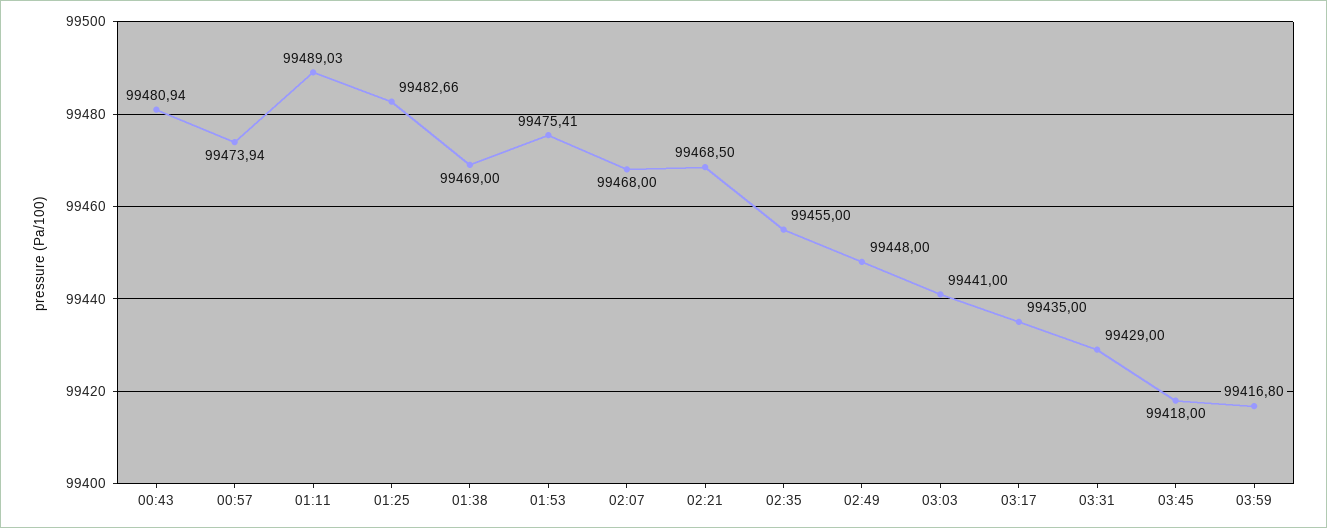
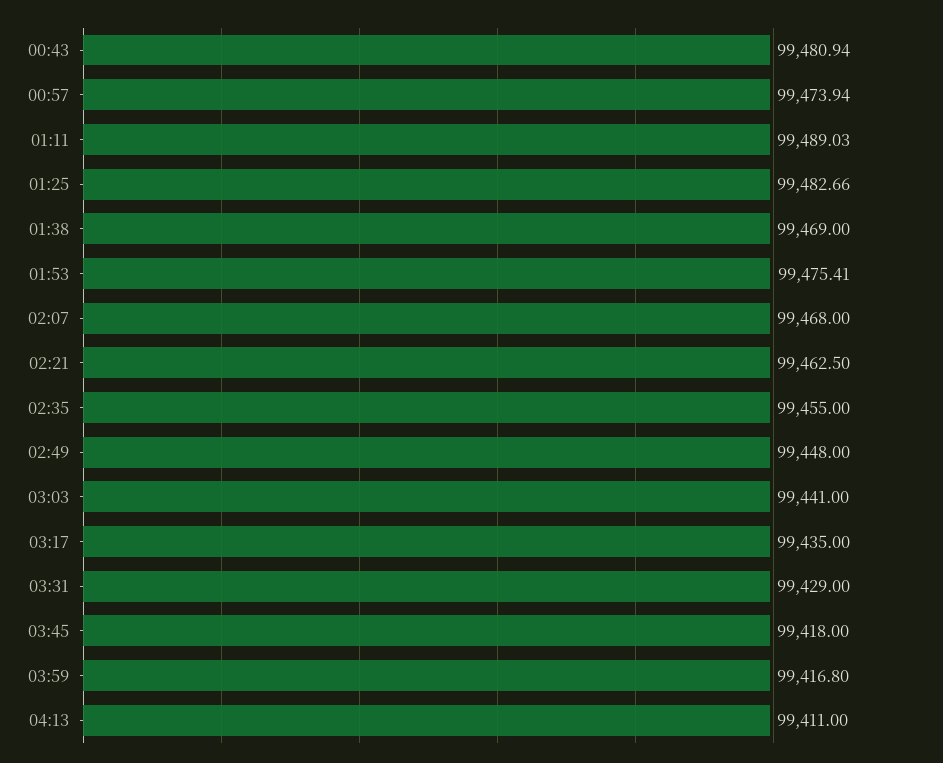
02:21: 99468.5 -> 99462.5
04:13: none -> 99411

